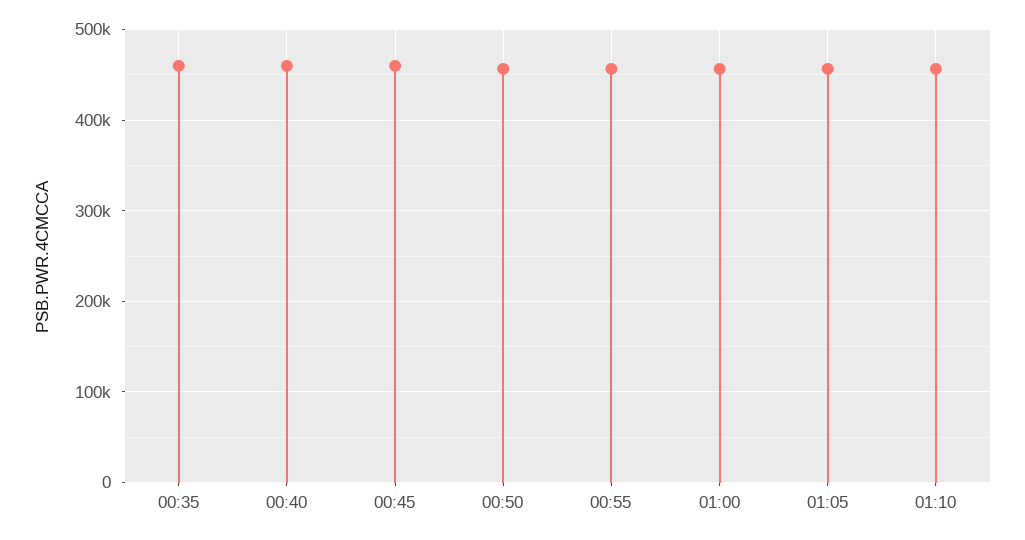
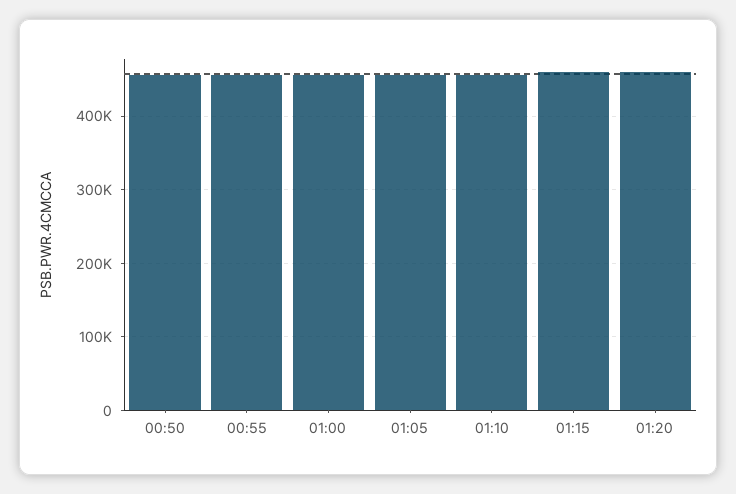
00:35: 460000 -> none
00:40: 460000 -> none
00:45: 460000 -> none
01:15: none -> 460000
01:20: none -> 460000

